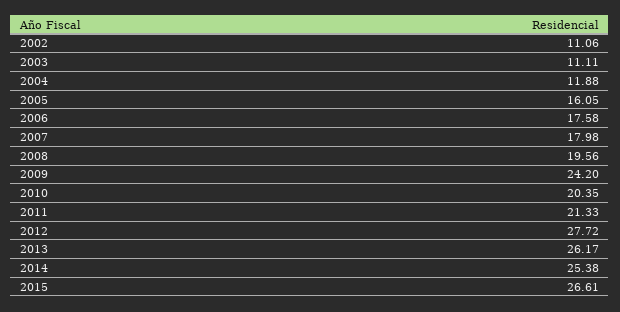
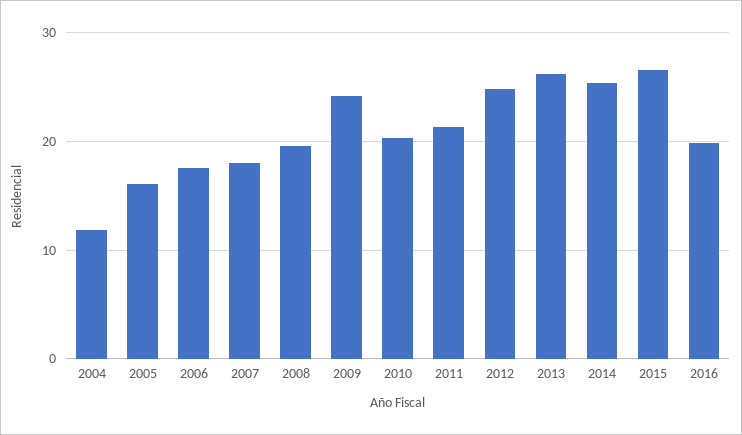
2002: 11.06 -> none
2003: 11.11 -> none
2012: 27.72 -> 25
2016: none -> 20

